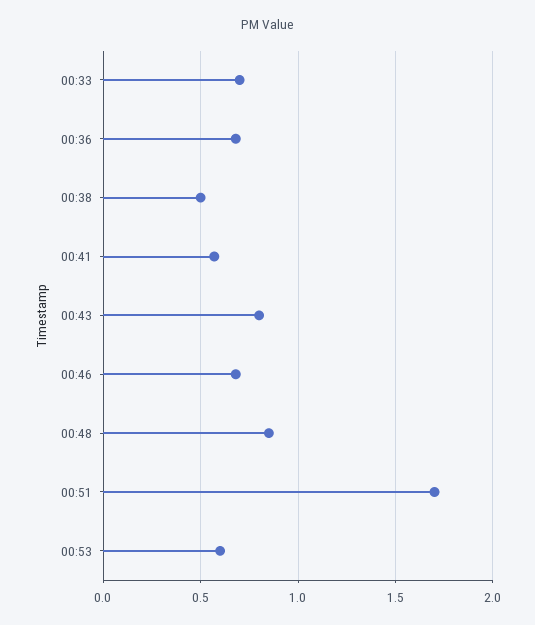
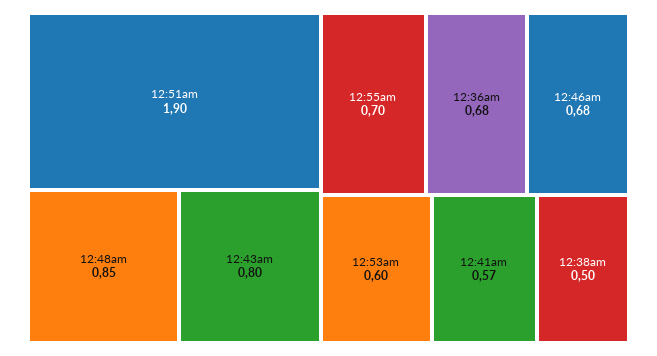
00:33: 0.7 -> none
00:51: 1.7 -> 1.9
12:55am: none -> 0.7

